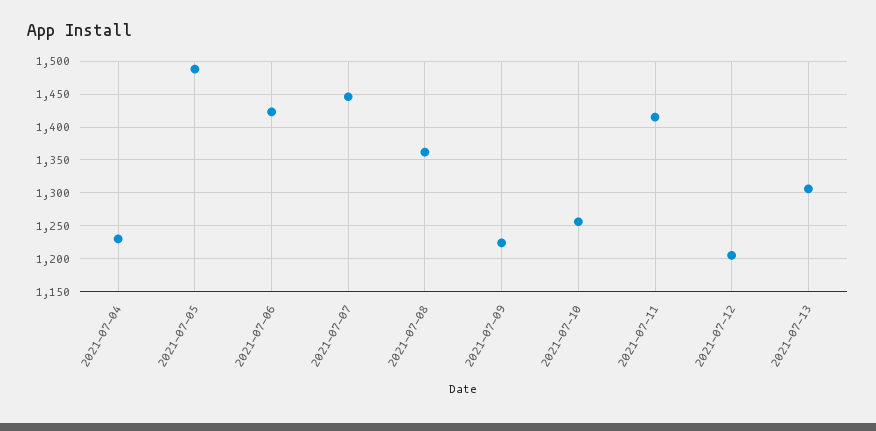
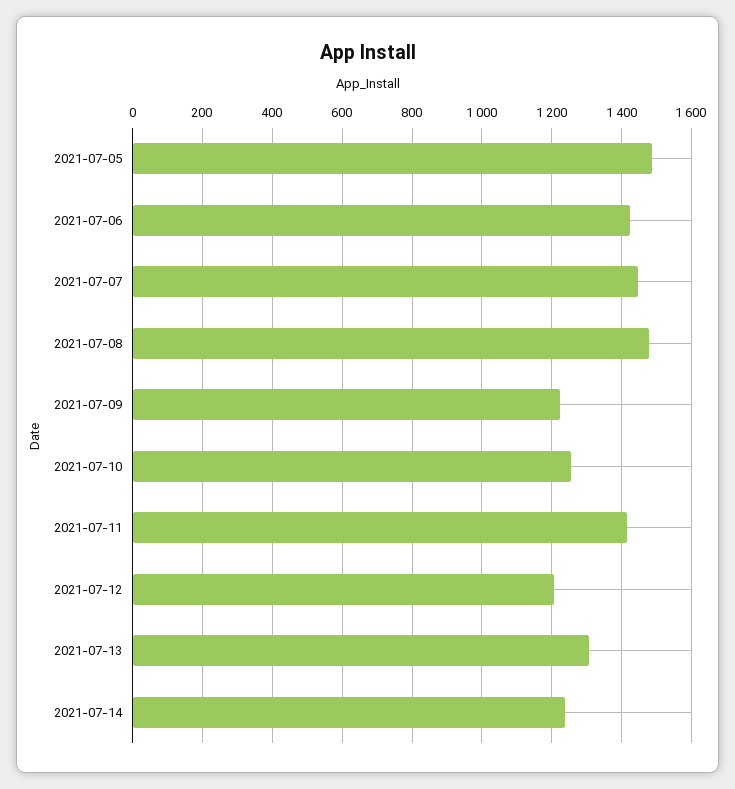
2021-07-04: 1230 -> none
2021-07-08: 1360 -> 1480
2021-07-14: none -> 1240

